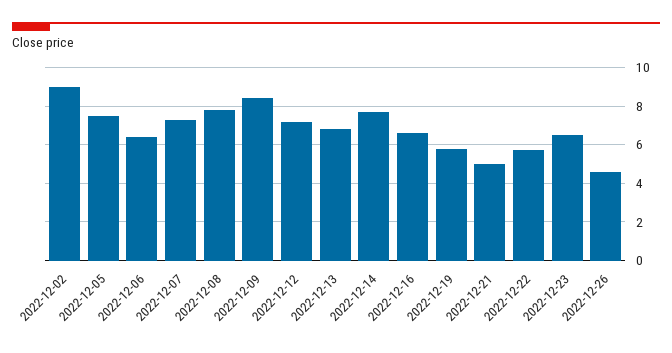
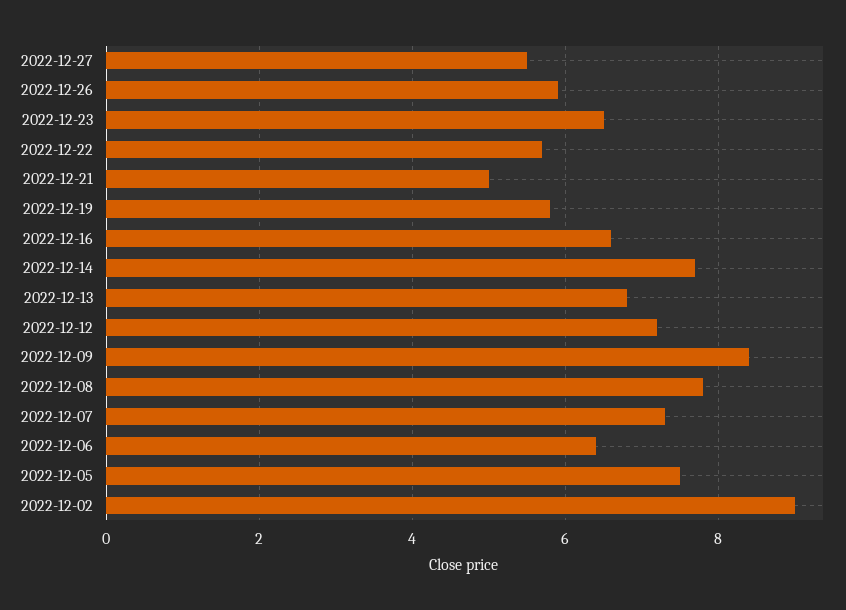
2022-12-26: 4.5 -> 6
2022-12-27: none -> 5.5

